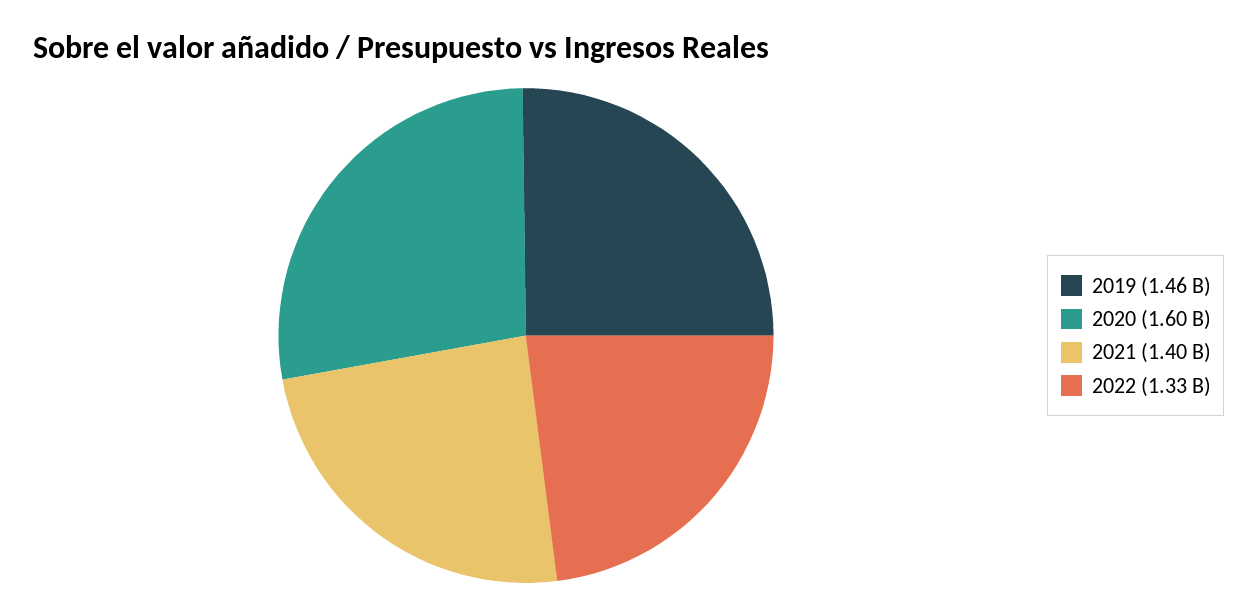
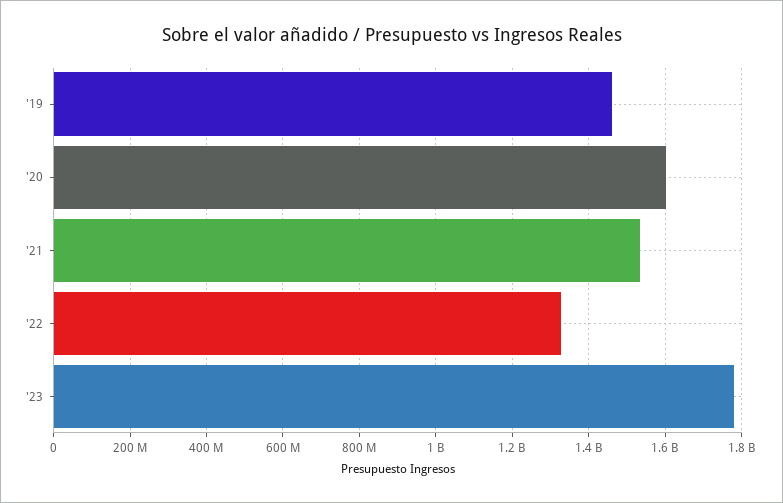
2021: 1400000000 -> 1540000000
'23: none -> 1780000000

